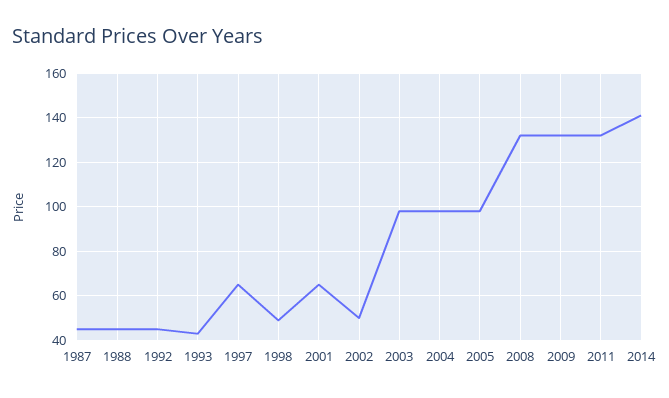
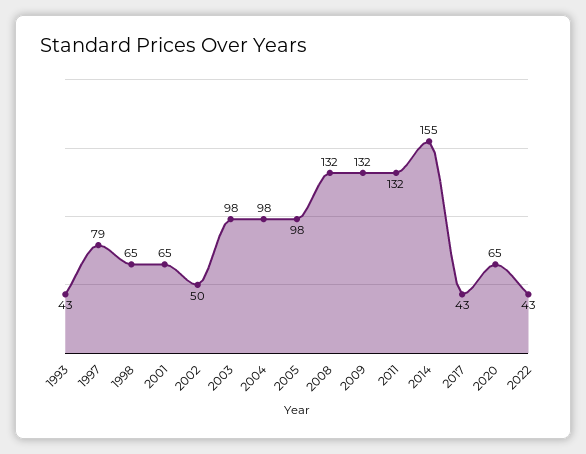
1987: 45 -> none
1988: 45 -> none
1992: 45 -> none
1997: 65 -> 79
1998: 50 -> 65
2014: 140 -> 155
2017: none -> 43
2020: none -> 65
2022: none -> 43

